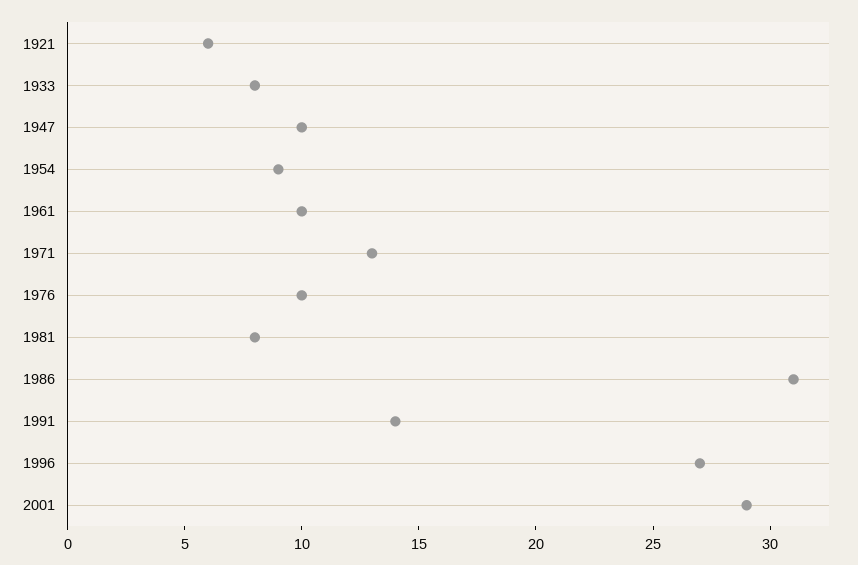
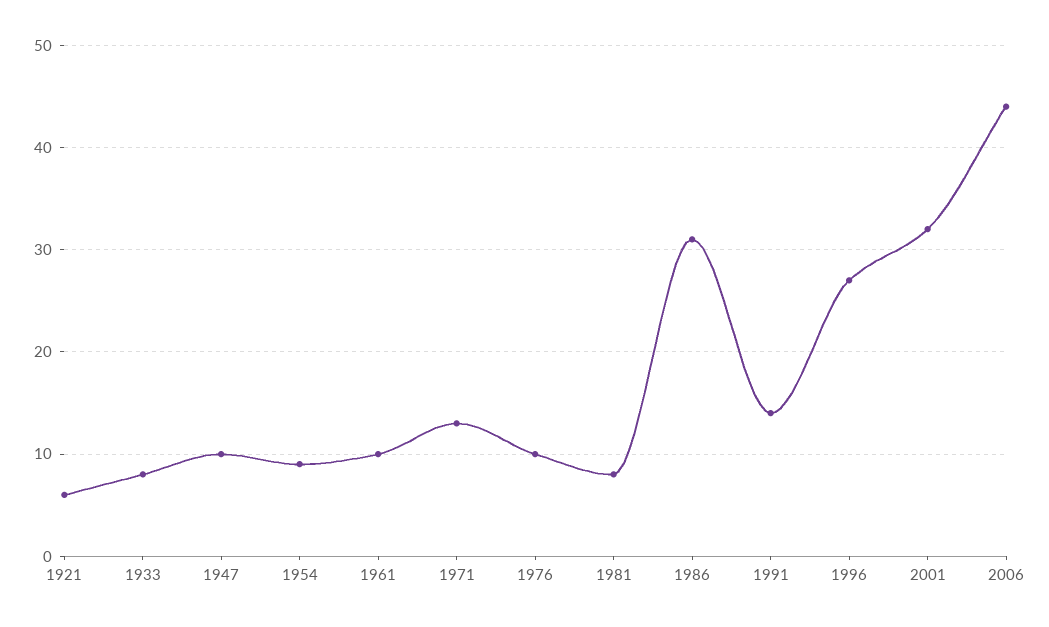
2001: 29 -> 32
2006: none -> 44

